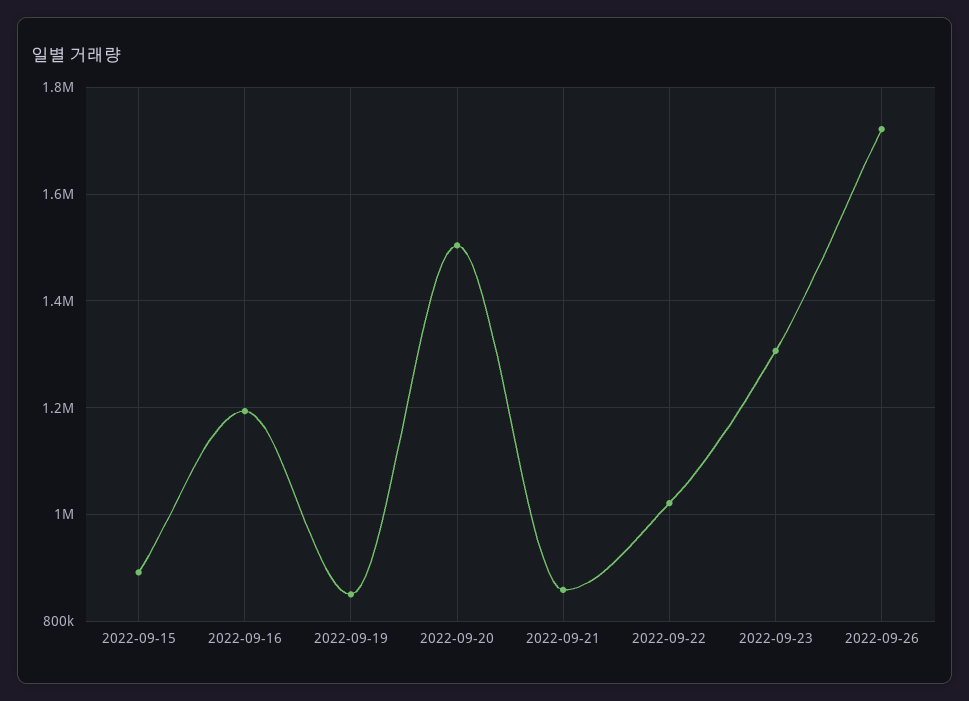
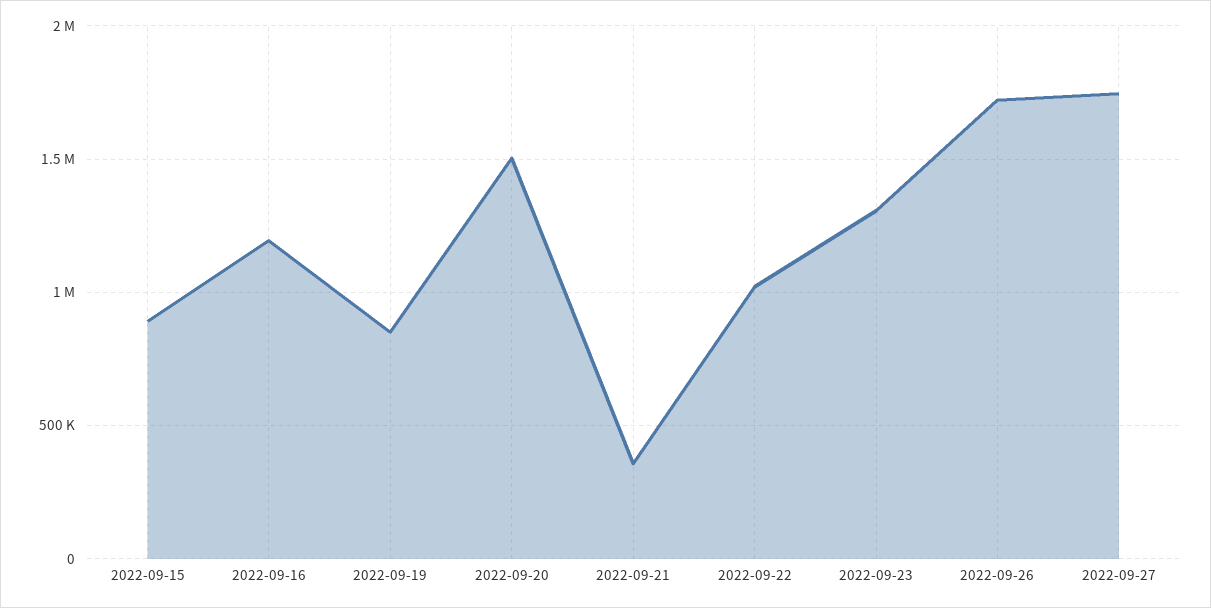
2022-09-21: 860000 -> 350000
2022-09-27: none -> 1750000

